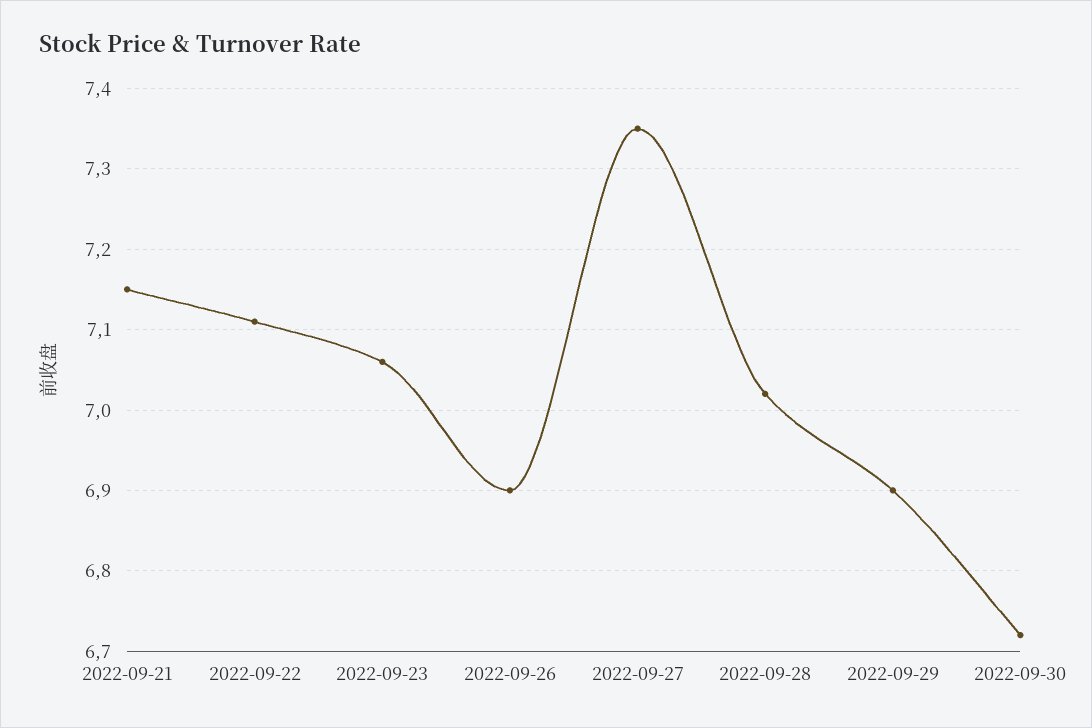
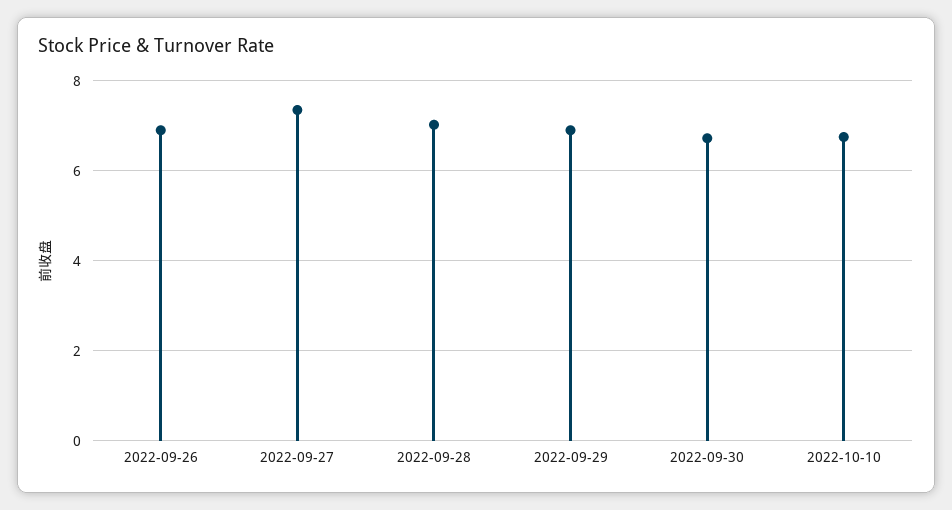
2022-09-21: 7.15 -> none
2022-09-22: 7.11 -> none
2022-09-23: 7.06 -> none
2022-10-10: none -> 6.8

